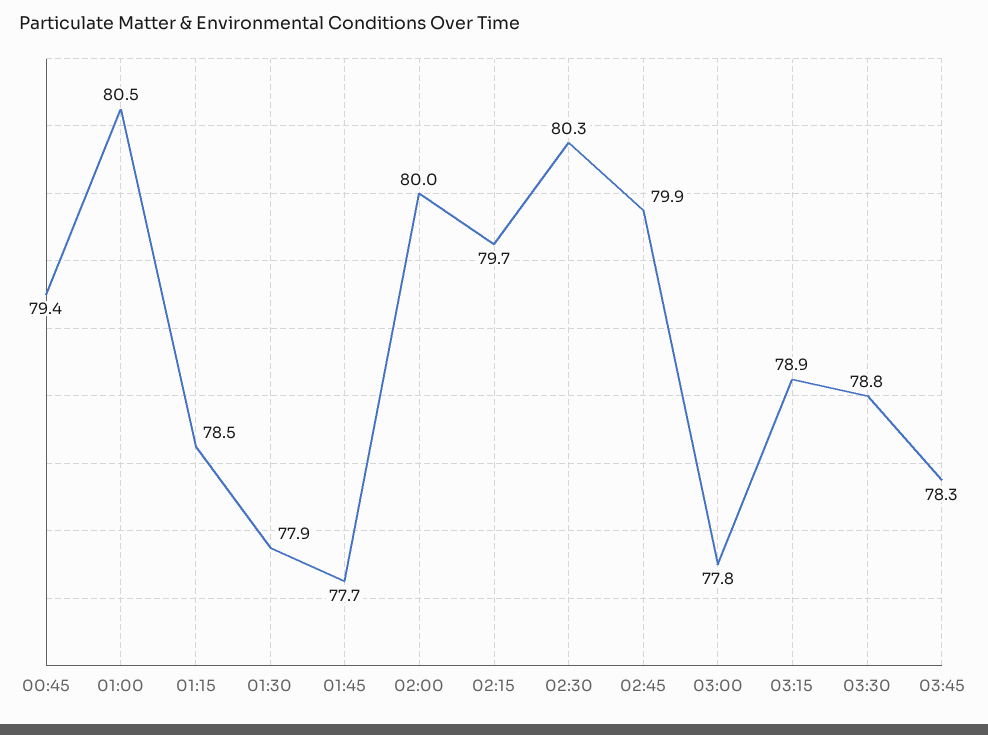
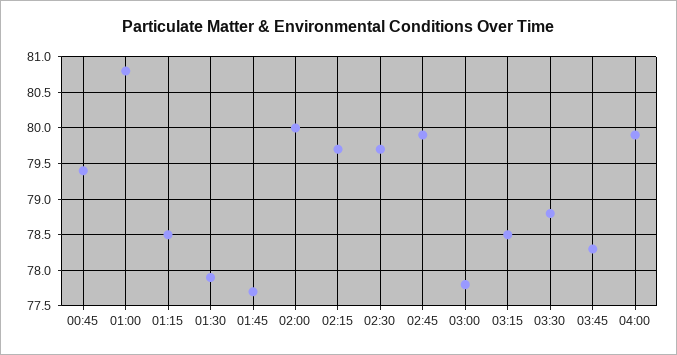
01:00: 80.5 -> 80.8
02:30: 80.3 -> 79.7
03:15: 78.9 -> 78.5
04:00: none -> 79.9

